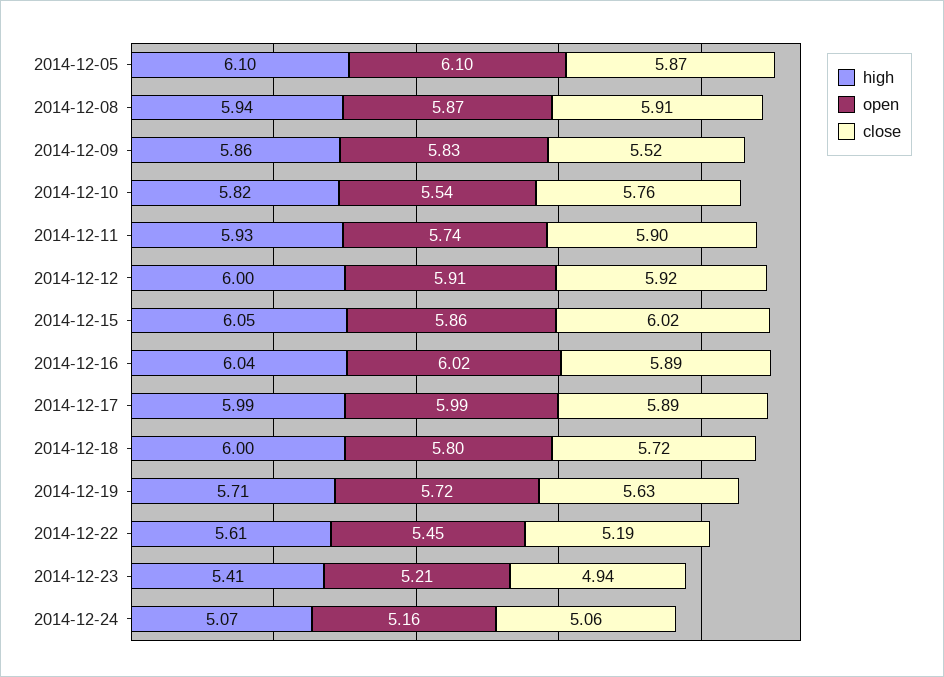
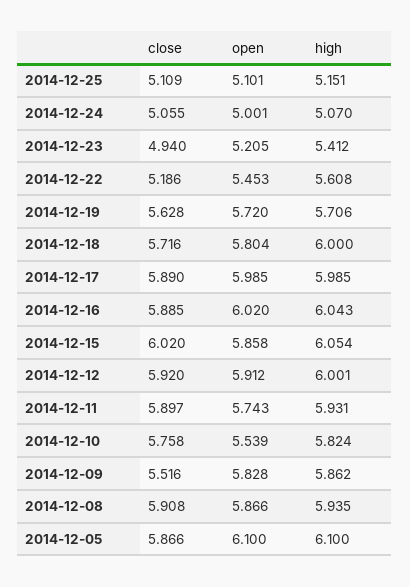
open, 2014-12-24: 5.16 -> 5.001
close, 2014-12-25: none -> 5.109
open, 2014-12-25: none -> 5.101
high, 2014-12-25: none -> 5.151

